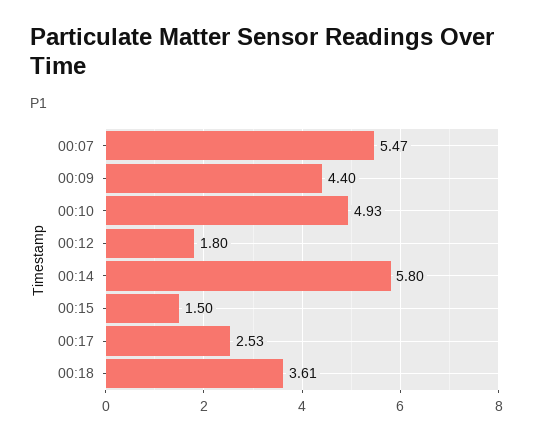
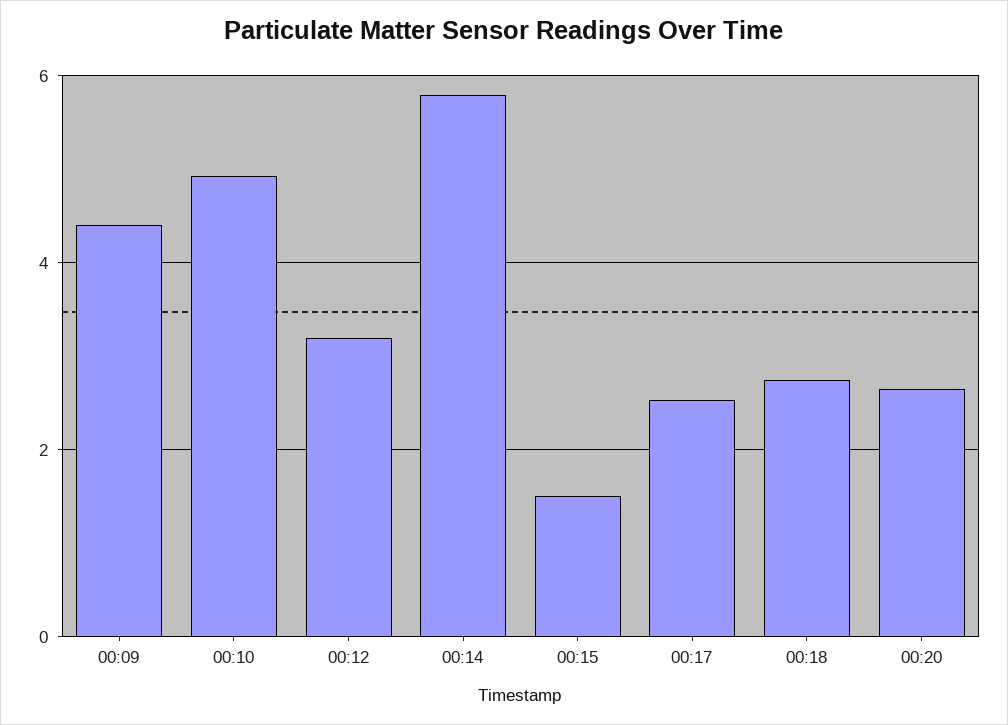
00:07: 5.47 -> none
00:12: 1.8 -> 3.2
00:18: 3.61 -> 2.8
00:20: none -> 2.6

